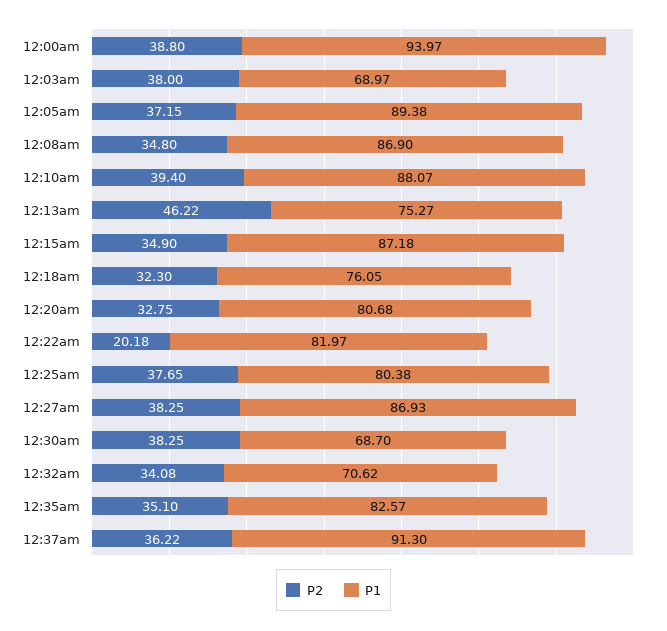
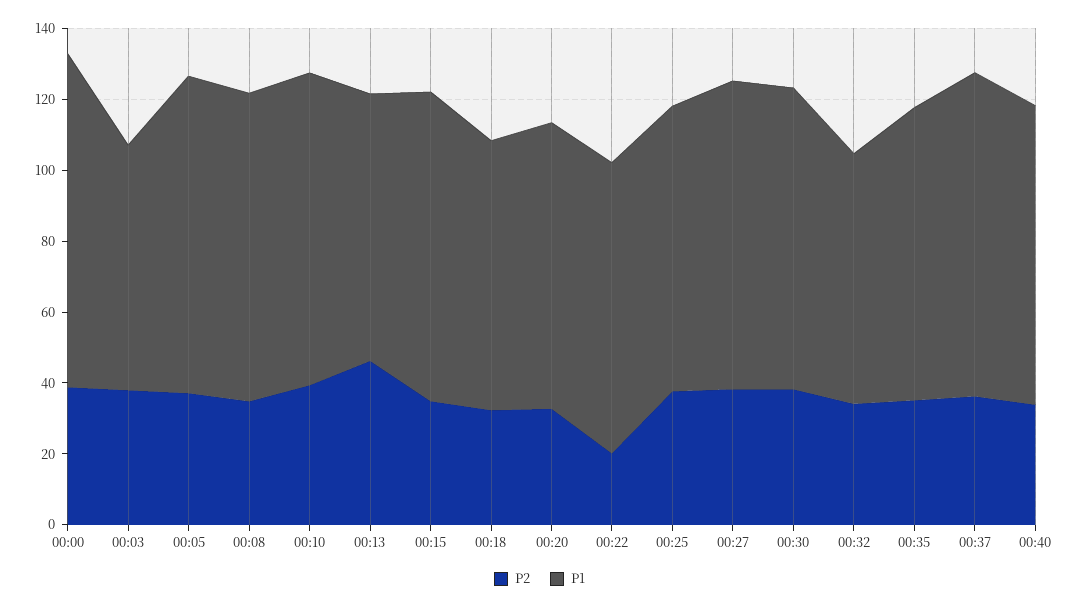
P1, 12:30am: 68.7 -> 85
P2, 00:40: none -> 35
P1, 00:40: none -> 85

